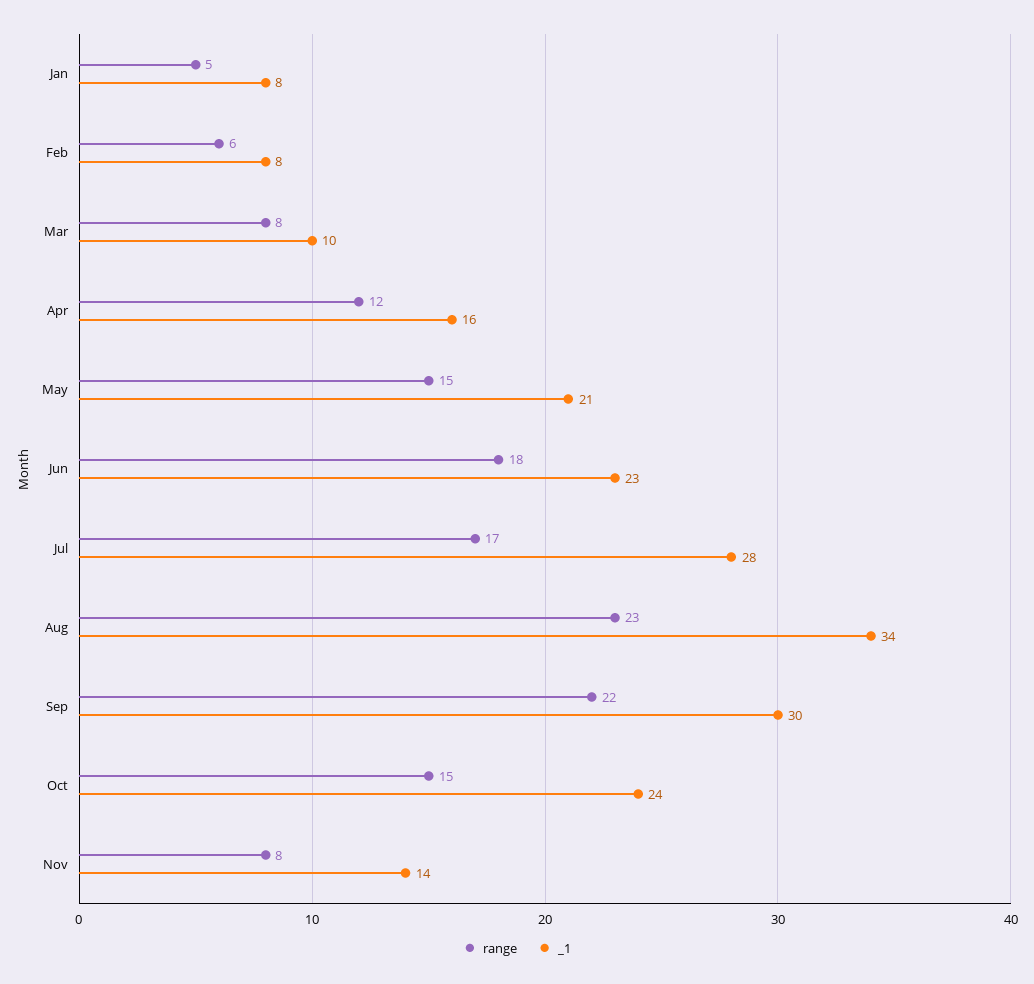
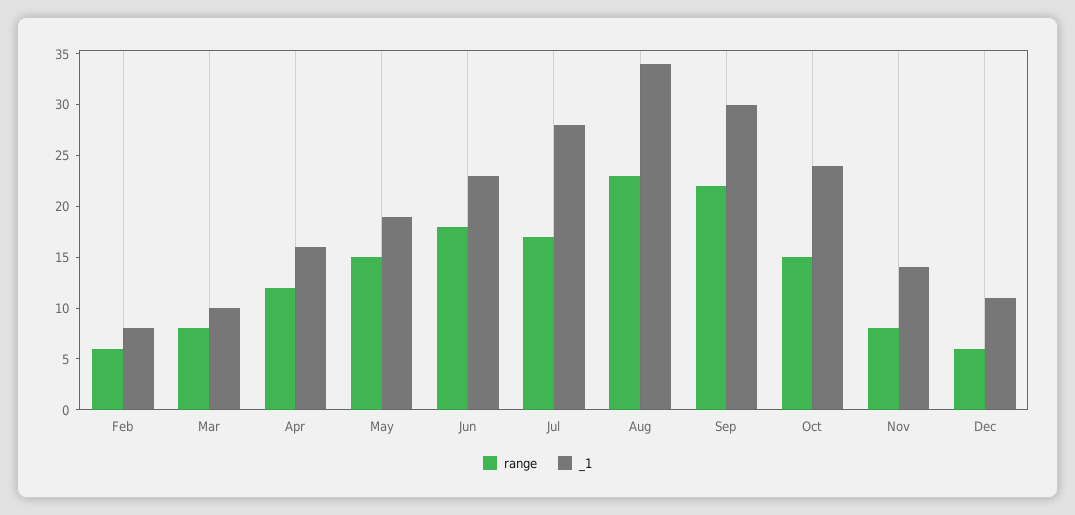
range, Jan: 5 -> none
_1, Jan: 8 -> none
_1, May: 21 -> 19
range, Dec: none -> 6
_1, Dec: none -> 11

